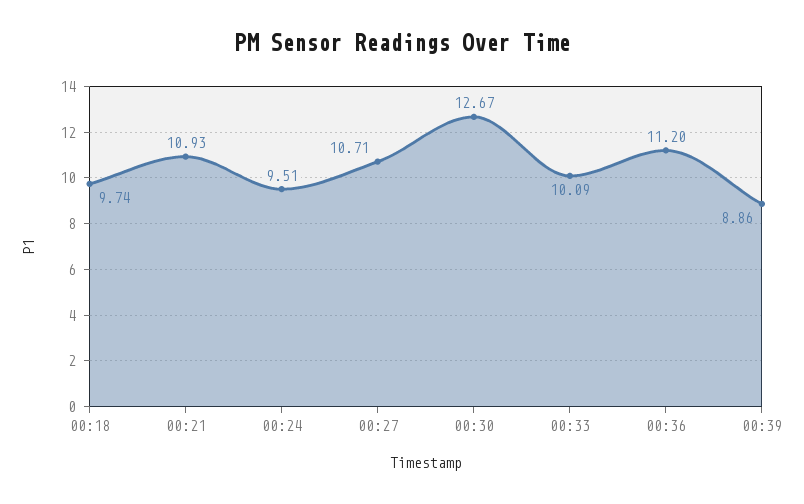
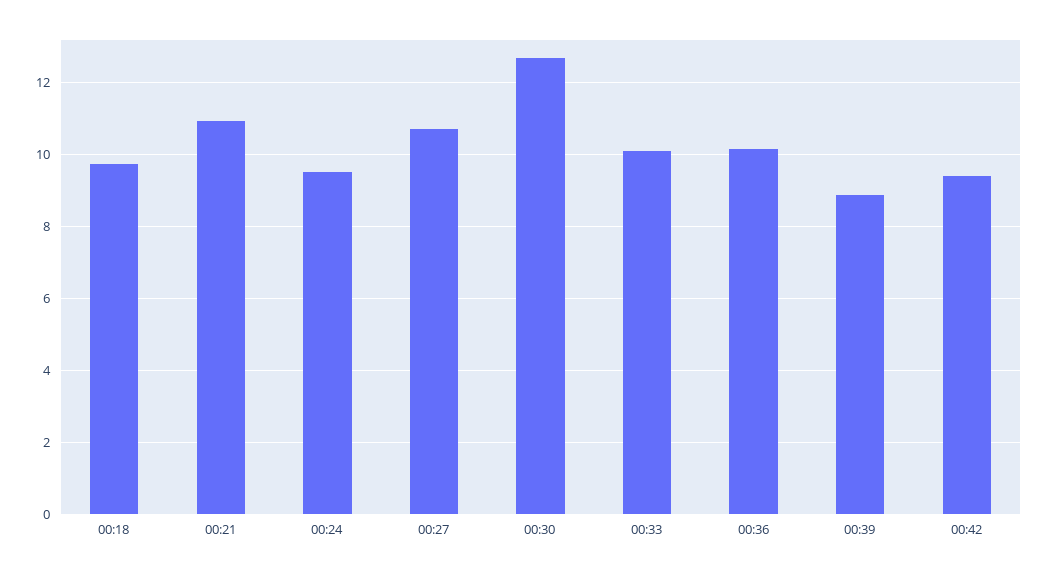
00:36: 11.2 -> 10.2
00:42: none -> 9.4

